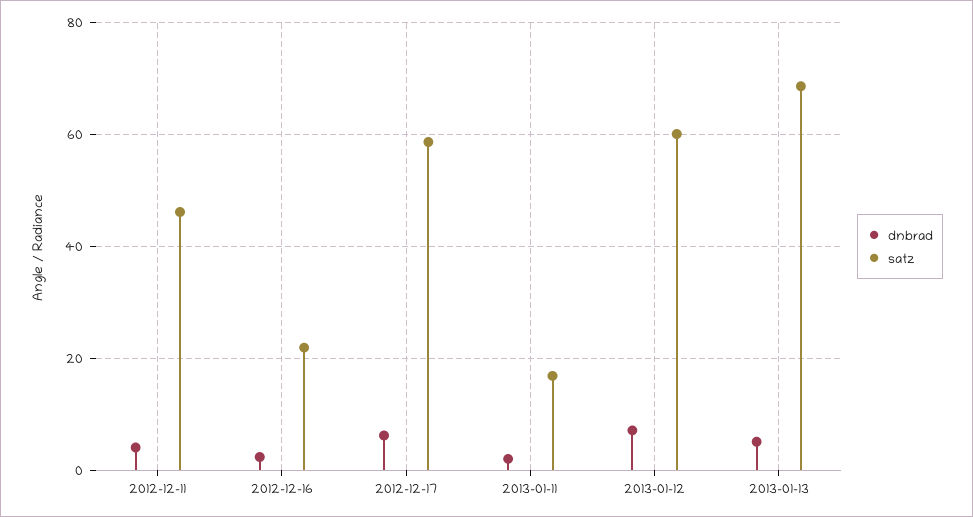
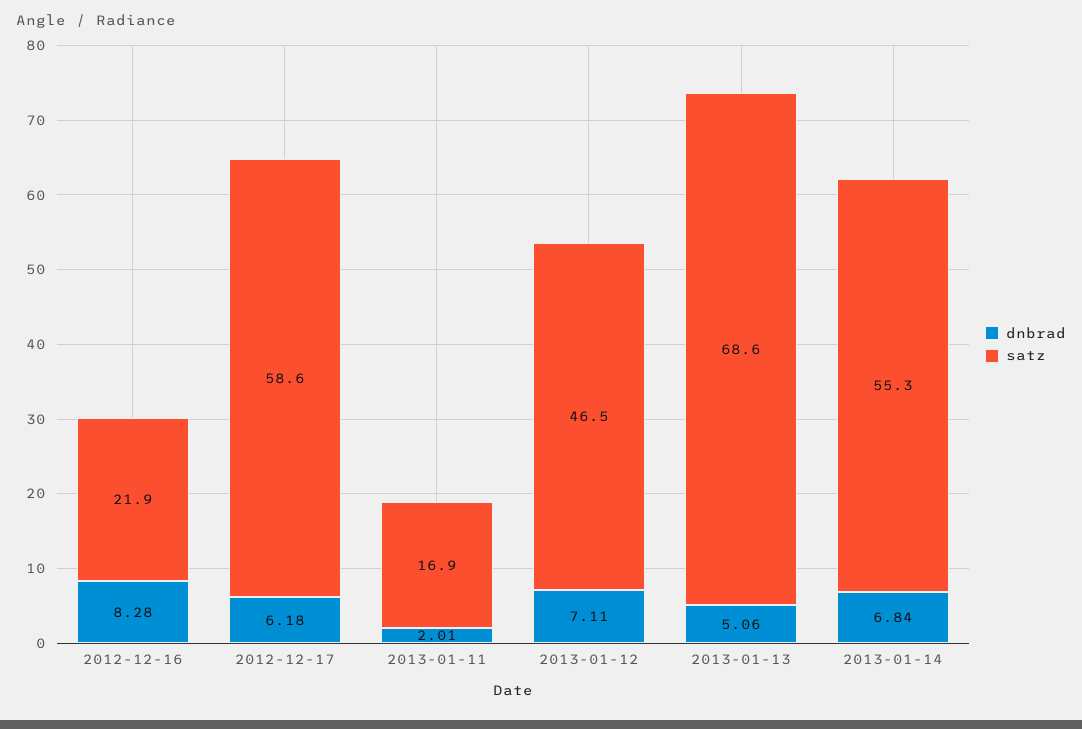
dnbrad, 2012-12-11: 4 -> none
satz, 2012-12-11: 46 -> none
dnbrad, 2012-12-16: 2 -> 8.28
satz, 2013-01-12: 60 -> 46.5
dnbrad, 2013-01-14: none -> 6.84
satz, 2013-01-14: none -> 55.3

